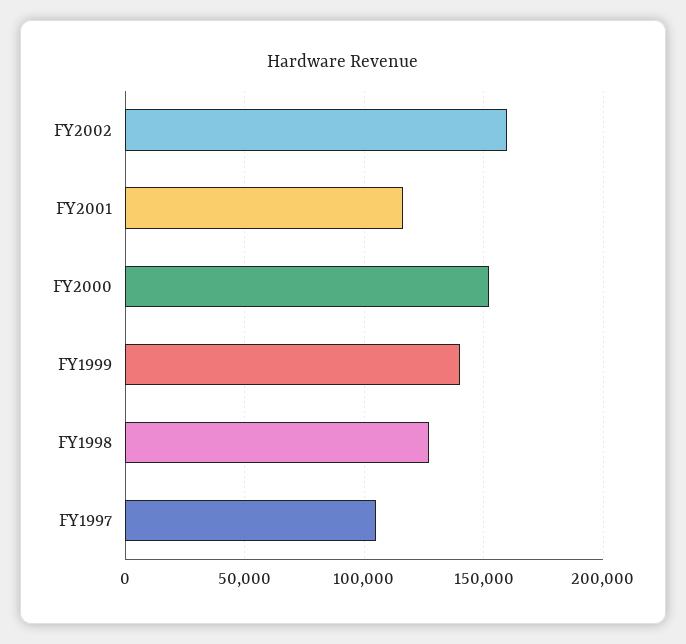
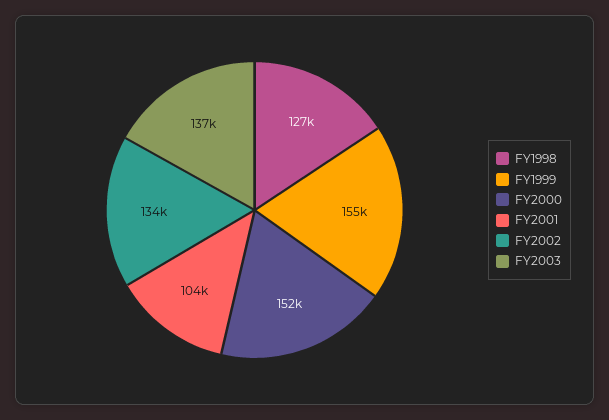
FY2002: 160000 -> 134000
FY2001: 115000 -> 104000
FY1999: 140000 -> 155000
FY1997: 105000 -> none
FY2003: none -> 137000

